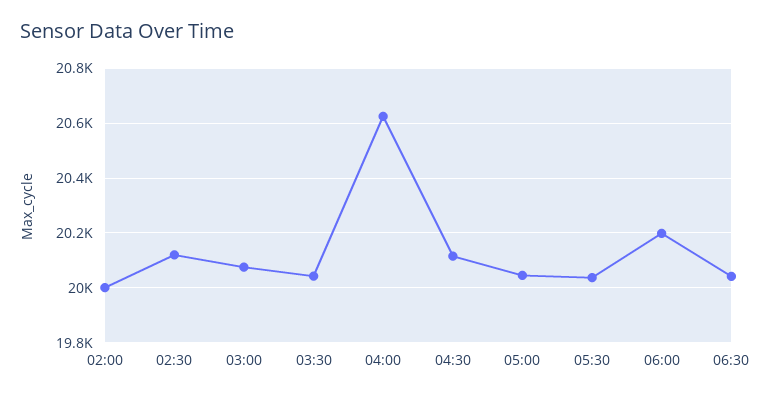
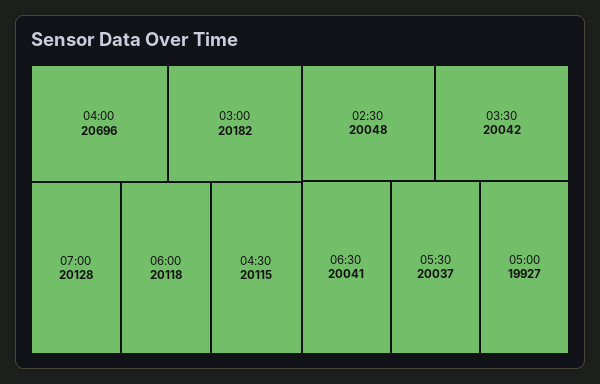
02:00: 20000 -> none
02:30: 20125 -> 20048
03:00: 20075 -> 20182
04:00: 20625 -> 20696
05:00: 20050 -> 19927
06:00: 20200 -> 20118
07:00: none -> 20128

